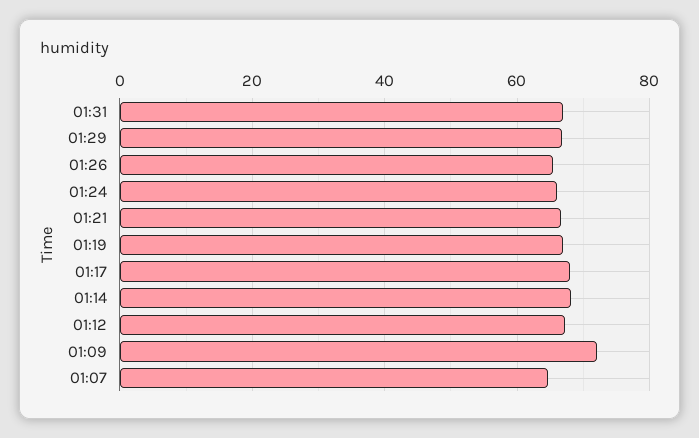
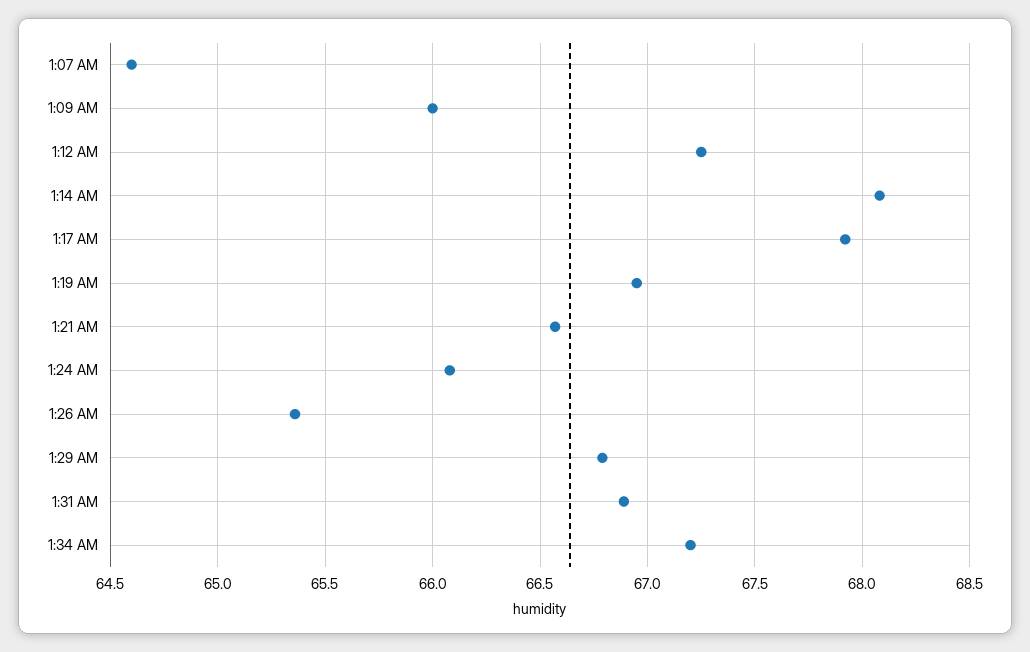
01:09: 72 -> 66
1:34 AM: none -> 67.2

